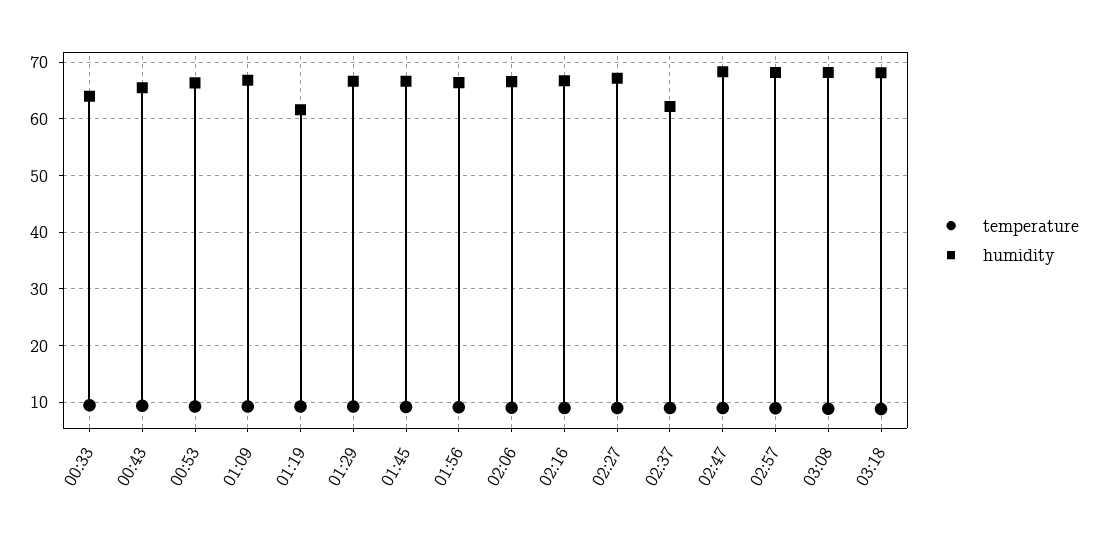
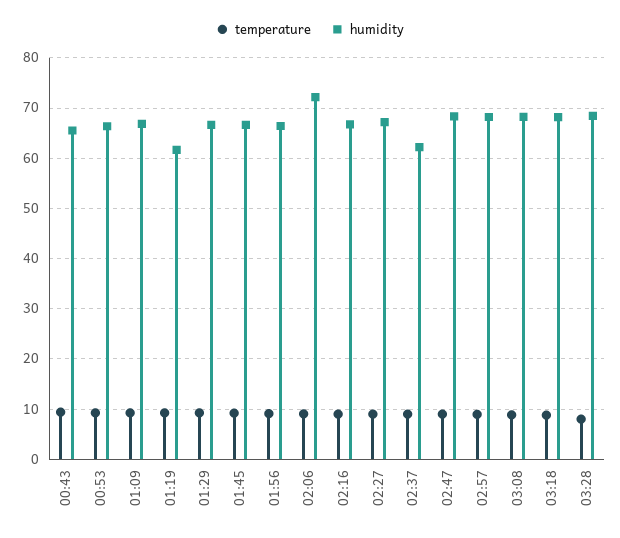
temperature, 00:33: 10 -> none
humidity, 00:33: 64 -> none
humidity, 02:06: 66 -> 72
temperature, 03:28: none -> 8
humidity, 03:28: none -> 68

